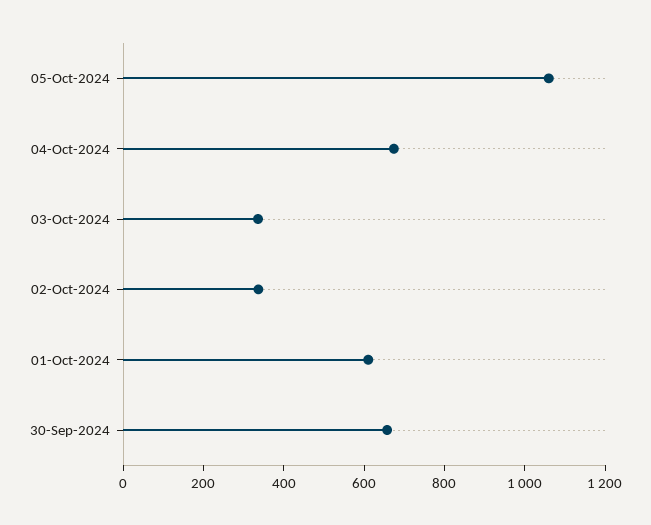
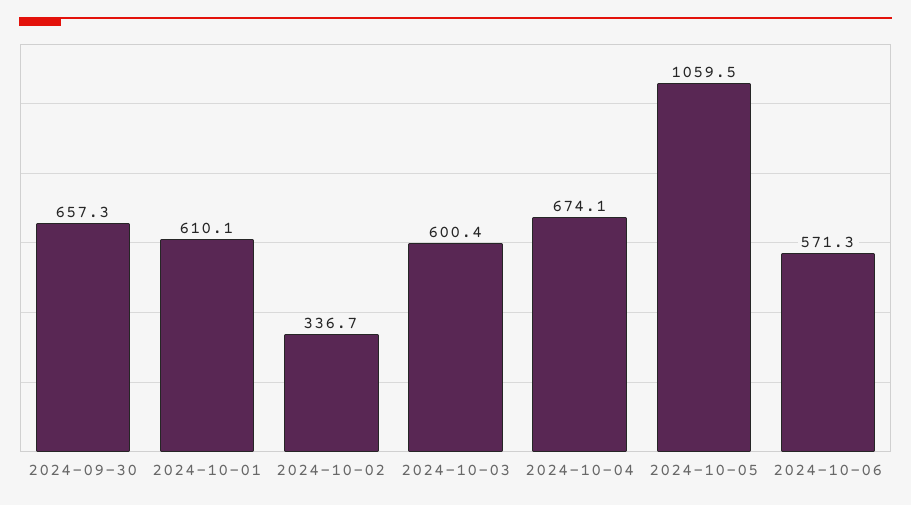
03-Oct-2024: 350 -> 600.4
2024-10-06: none -> 571.3

